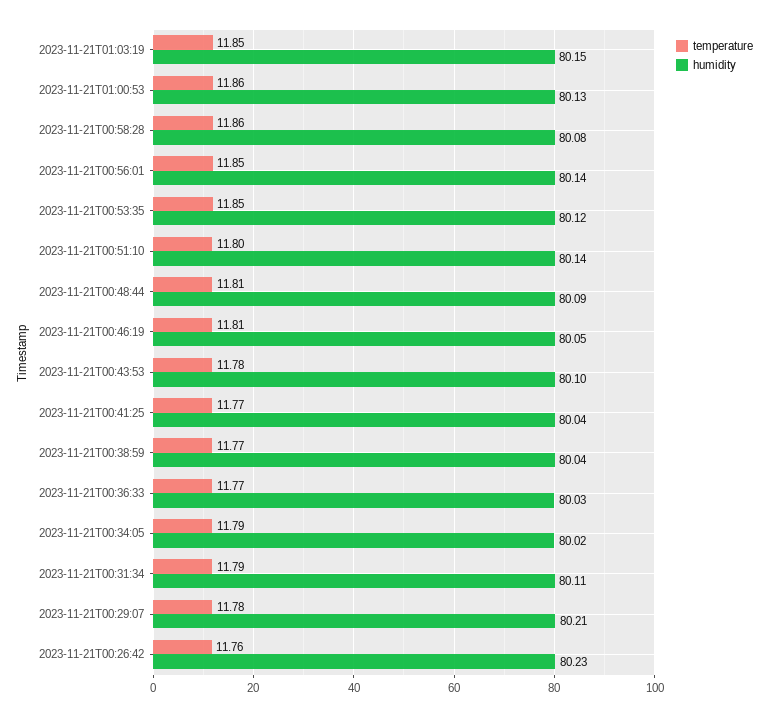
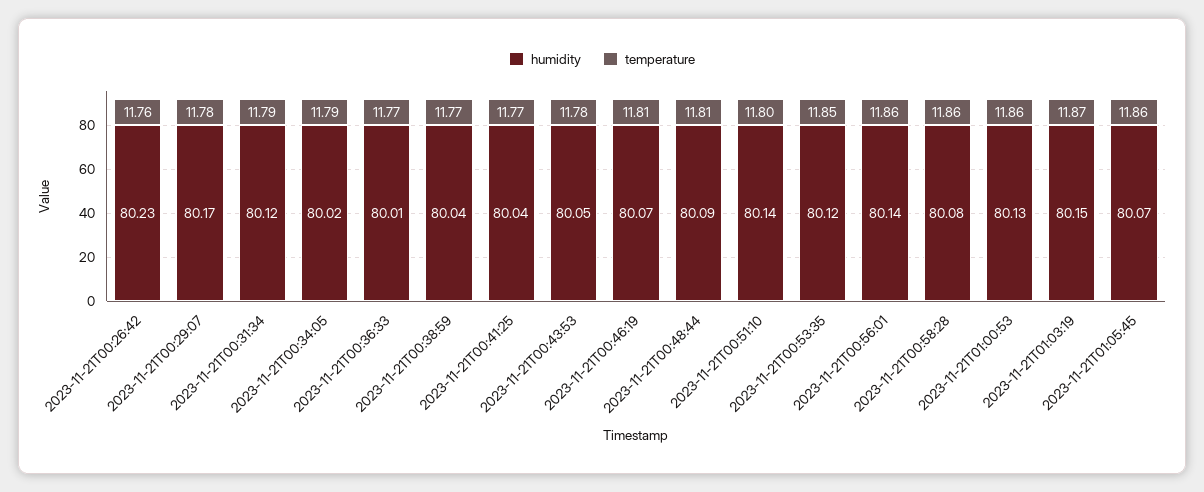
temperature, 2023-11-21T01:03:19: 11.85 -> 11.87
temperature, 2023-11-21T00:56:01: 11.85 -> 11.86
humidity, 2023-11-21T00:46:19: 80.05 -> 80.07
humidity, 2023-11-21T00:43:53: 80.1 -> 80.05
humidity, 2023-11-21T00:36:33: 80.03 -> 80.01
humidity, 2023-11-21T00:31:34: 80.11 -> 80.12
humidity, 2023-11-21T00:29:07: 80.21 -> 80.17
humidity, 2023-11-21T01:05:45: none -> 80.07
temperature, 2023-11-21T01:05:45: none -> 11.86

